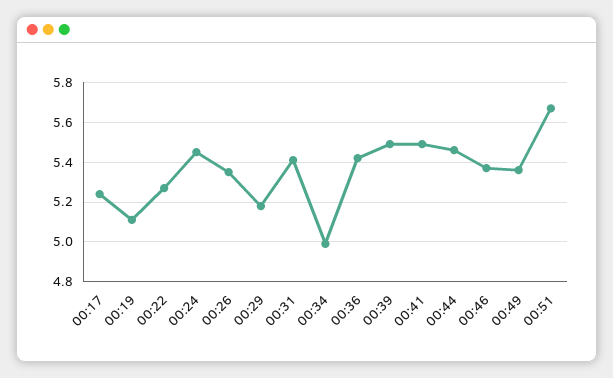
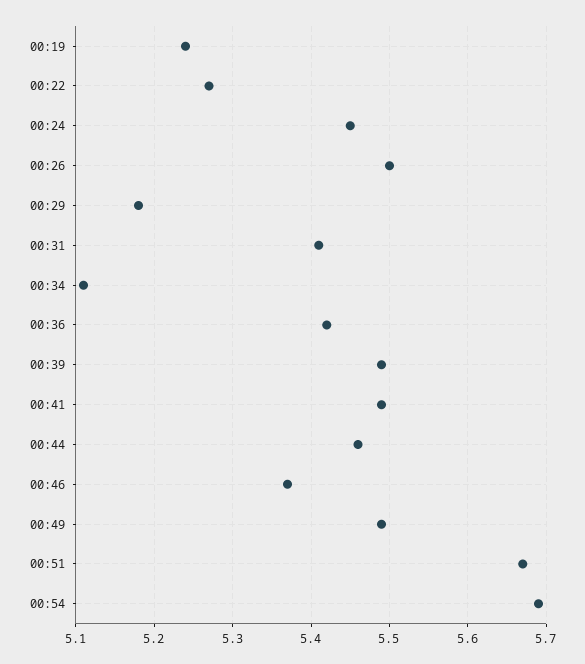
00:17: 5.25 -> none
00:19: 5.1 -> 5.24
00:26: 5.35 -> 5.5
00:34: 5 -> 5.11
00:49: 5.35 -> 5.49
00:54: none -> 5.69

